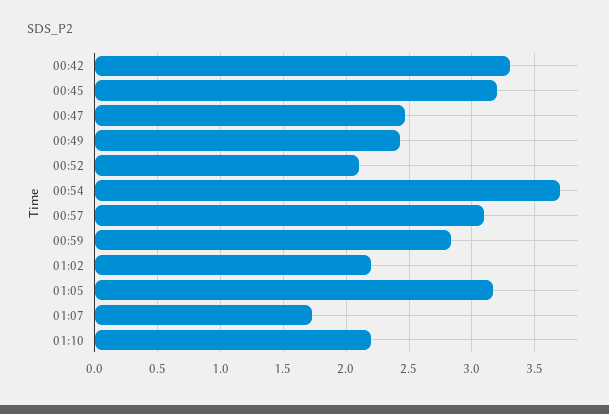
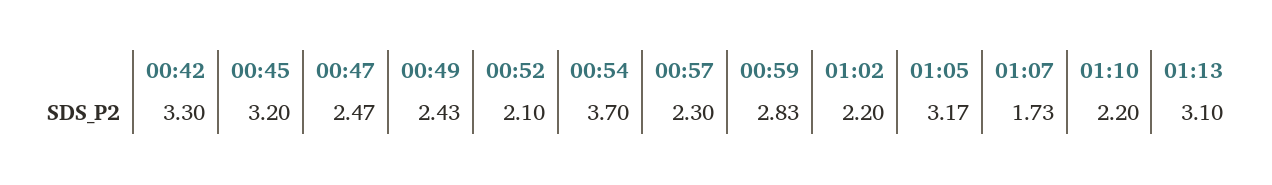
00:57: 3.1 -> 2.3
01:13: none -> 3.1

